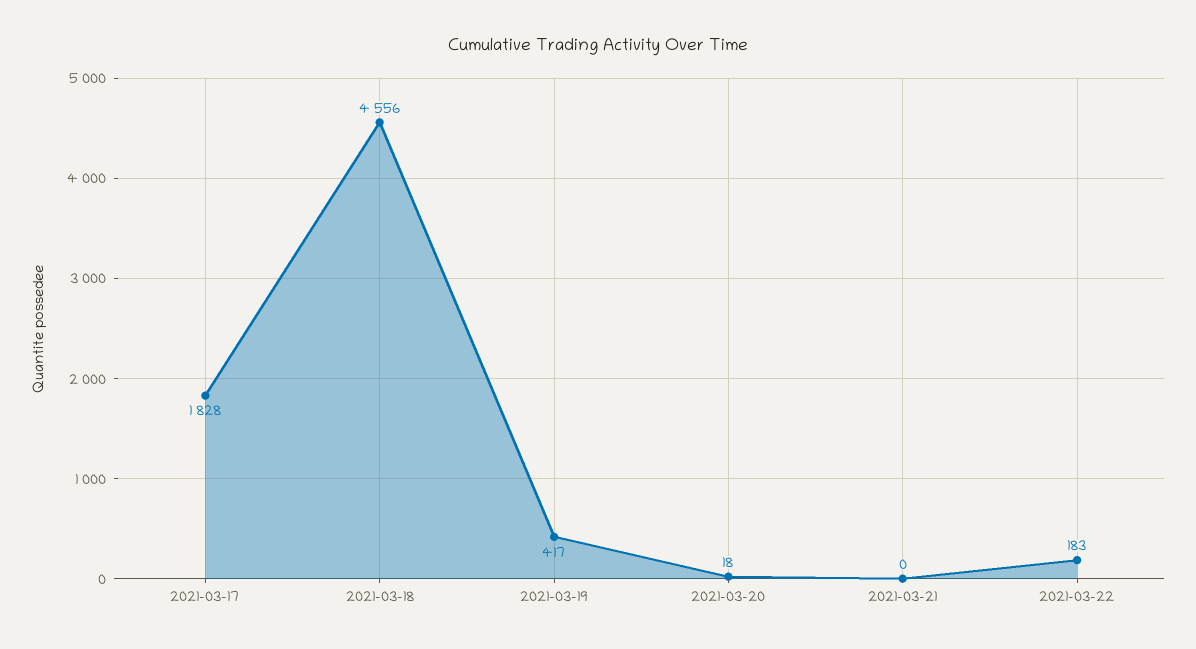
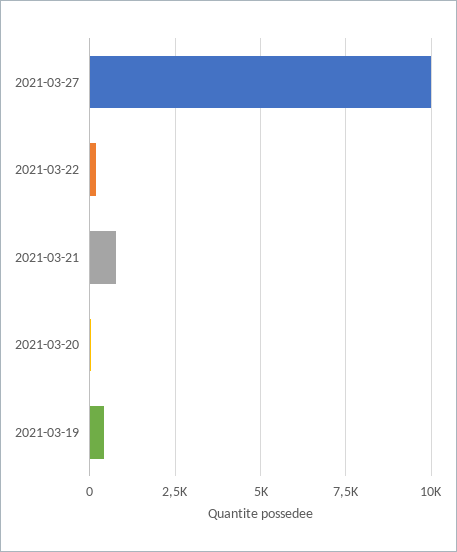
2021-03-17: 1828 -> none
2021-03-18: 4556 -> none
2021-03-21: 0 -> 750
2021-03-27: none -> 10000

